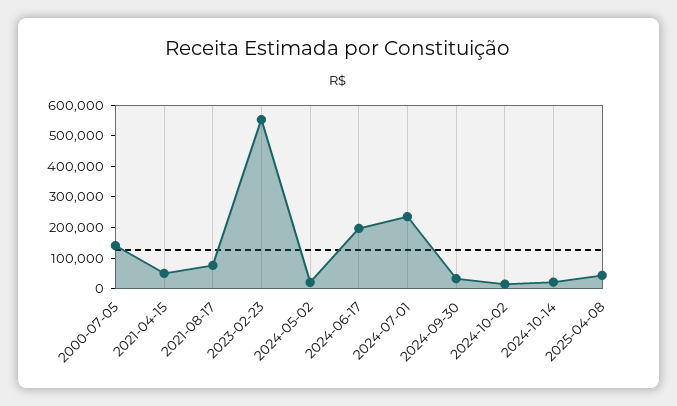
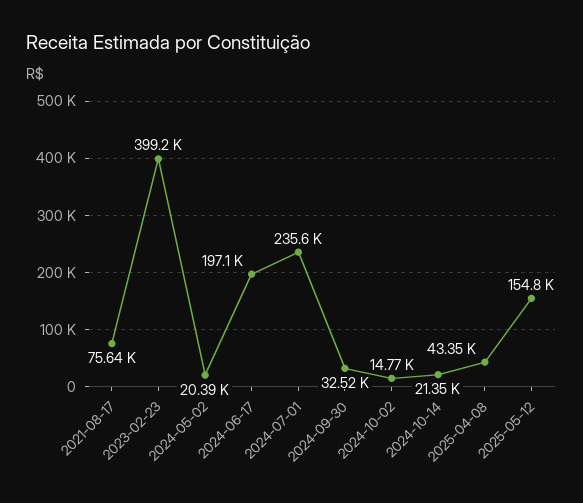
2000-07-05: 150000 -> none
2021-04-15: 50000 -> none
2023-02-23: 550000 -> 399200
2025-05-12: none -> 154800

